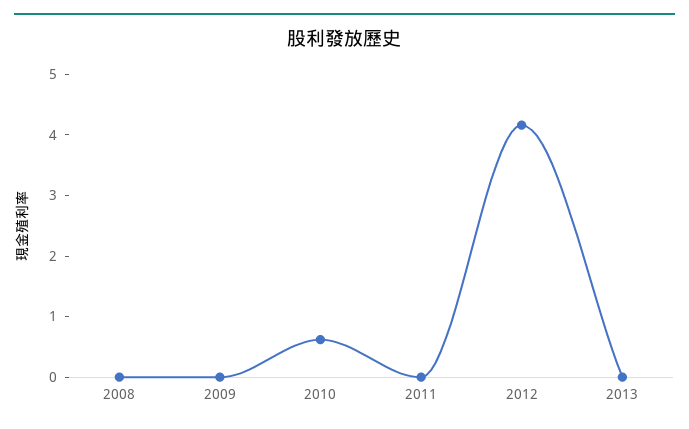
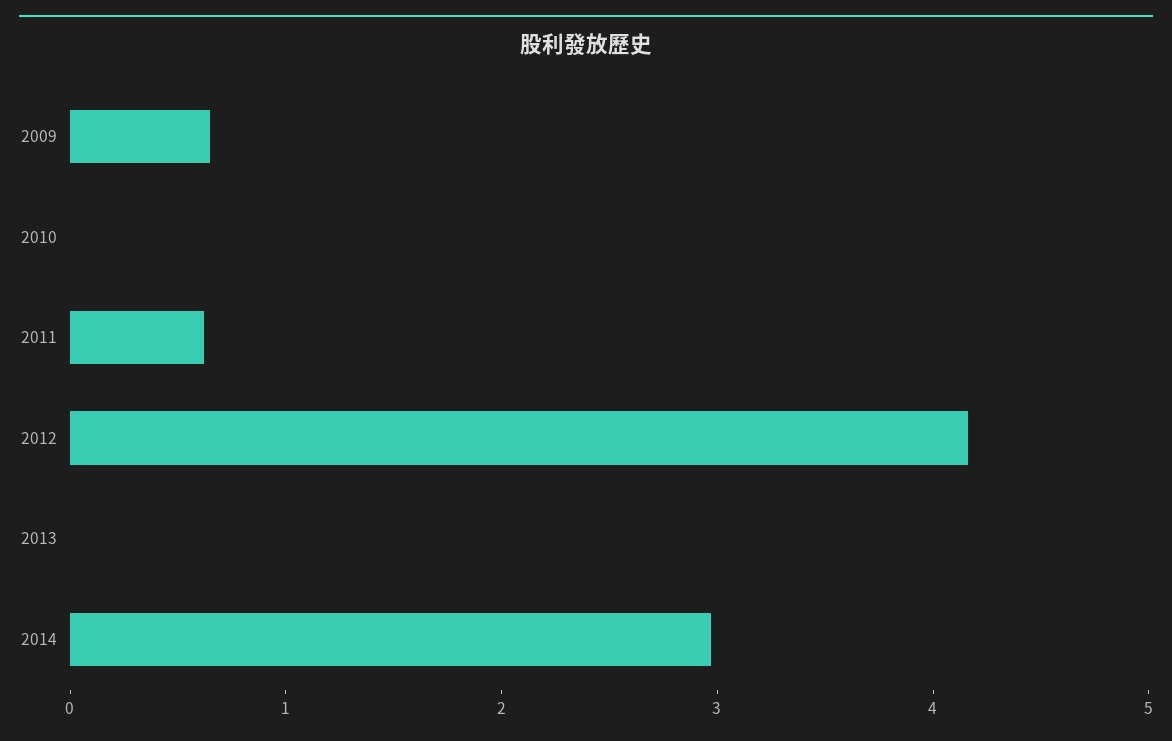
2008: 0 -> none
2009: 0 -> 0.6
2010: 0.6 -> 0
2011: 0 -> 0.6
2014: none -> 3

